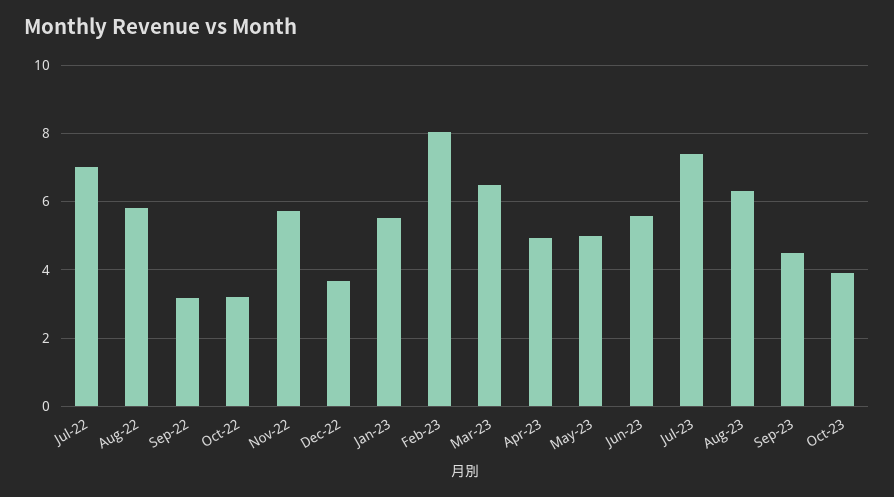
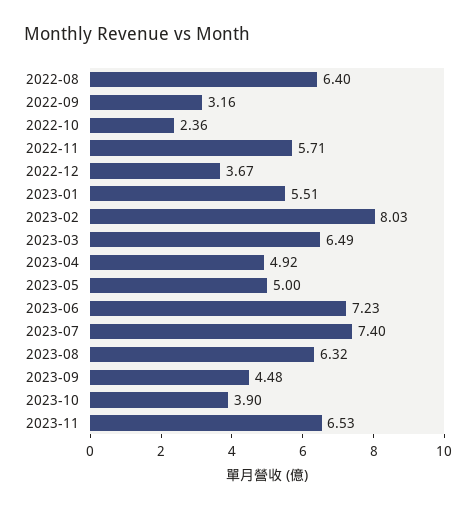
Jul-22: 7 -> none
Aug-22: 5.8 -> 6.4
Oct-22: 3.2 -> 2.36
Jun-23: 5.6 -> 7.23
2023-11: none -> 6.53

